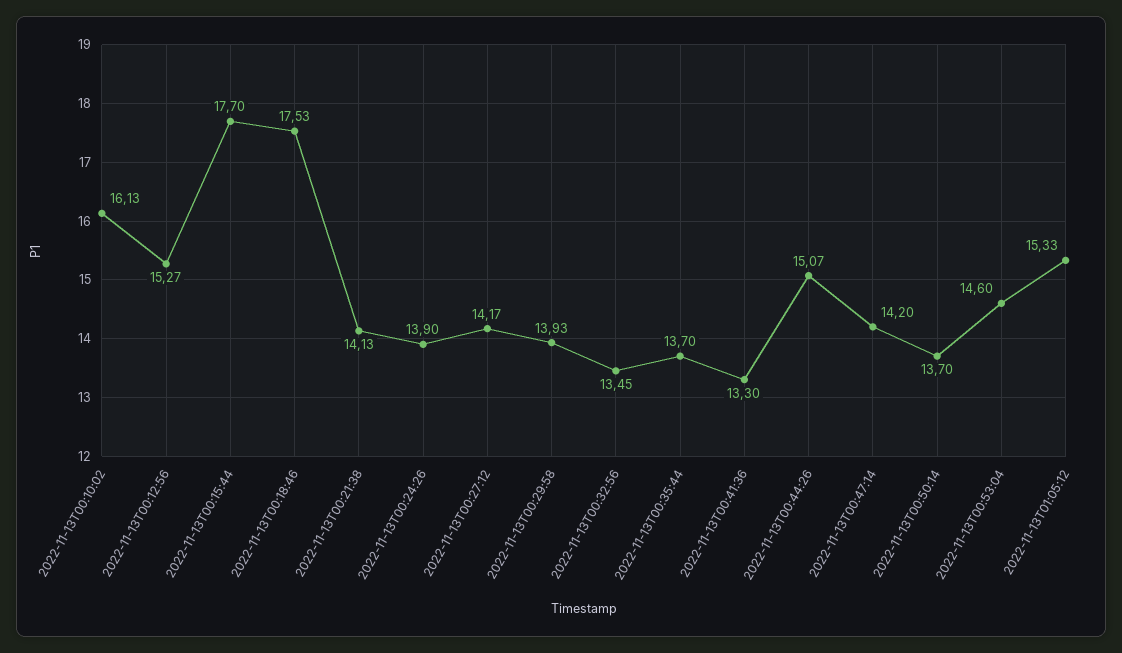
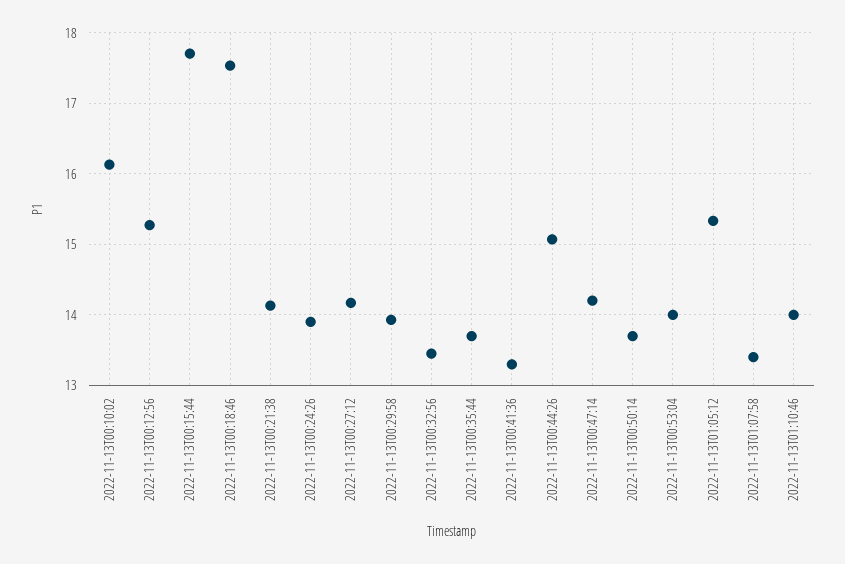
2022-11-13T00:53:04: 14.6 -> 14
2022-11-13T01:07:58: none -> 13.4
2022-11-13T01:10:46: none -> 14

